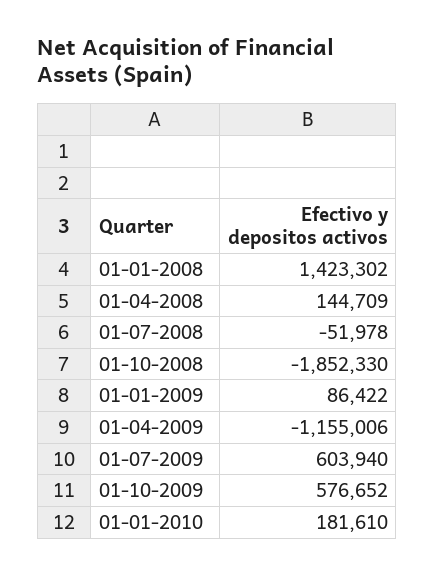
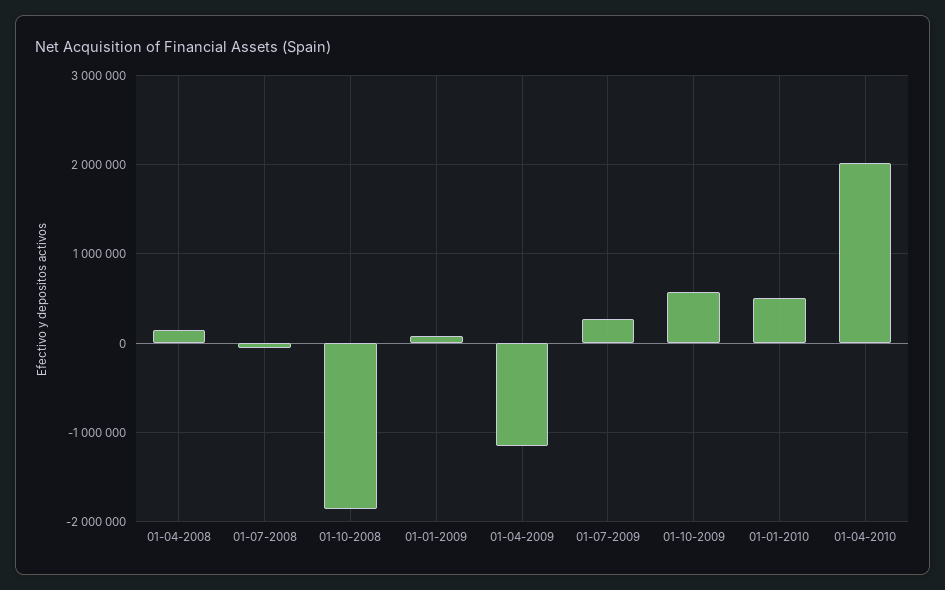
01-01-2008: 1423302 -> none
01-07-2009: 603940 -> 300000
01-01-2010: 181610 -> 500000
01-04-2010: none -> 2000000

